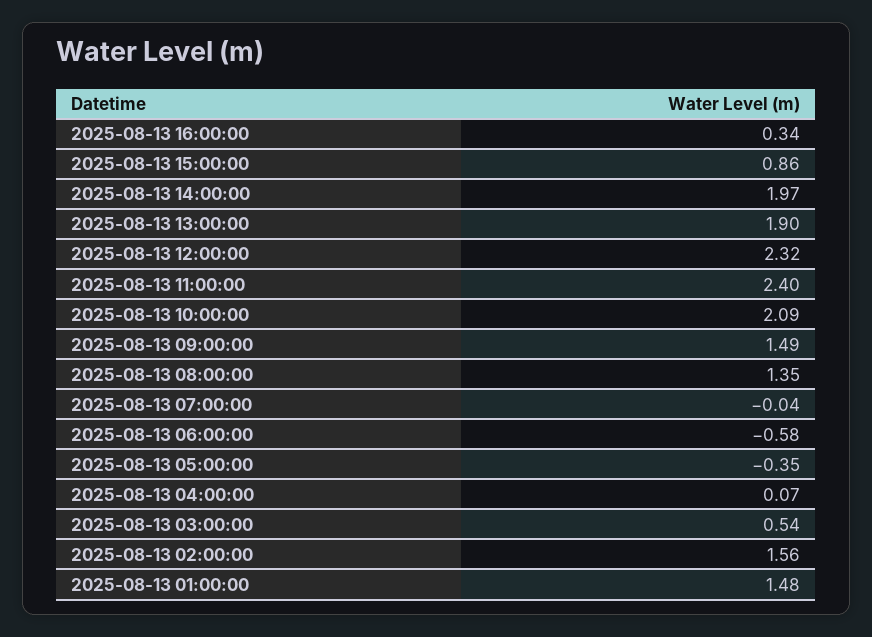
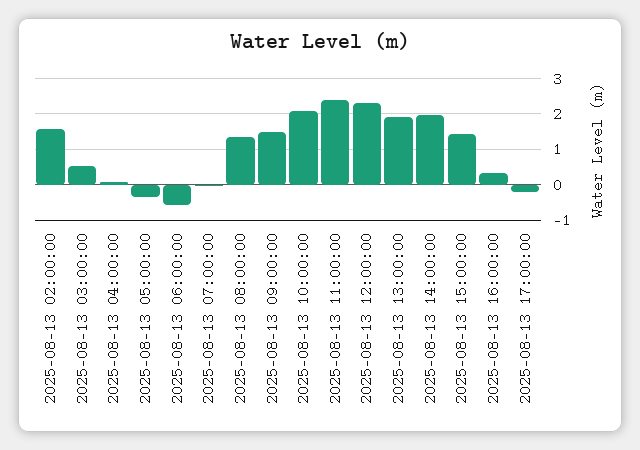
2025-08-13 15:00:00: 0.86 -> 1.4
2025-08-13 01:00:00: 1.48 -> none
2025-08-13 17:00:00: none -> -0.2

